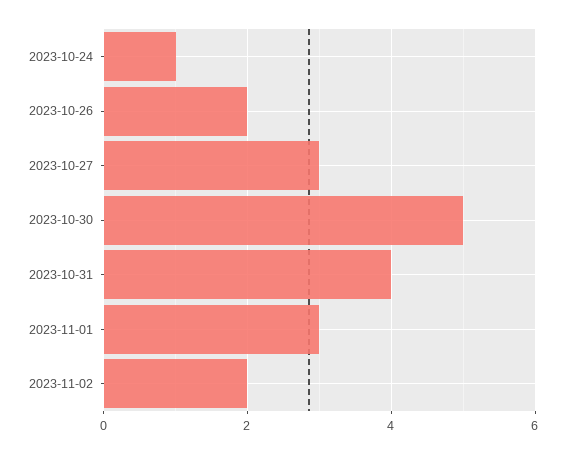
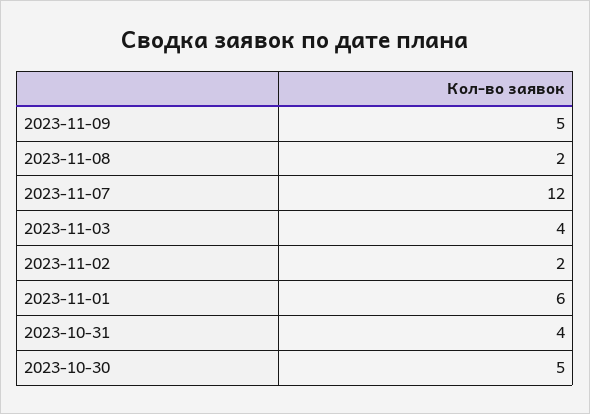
2023-10-24: 1 -> none
2023-10-26: 2 -> none
2023-10-27: 3 -> none
2023-11-01: 3 -> 6
2023-11-09: none -> 5
2023-11-08: none -> 2
2023-11-07: none -> 12
2023-11-03: none -> 4

